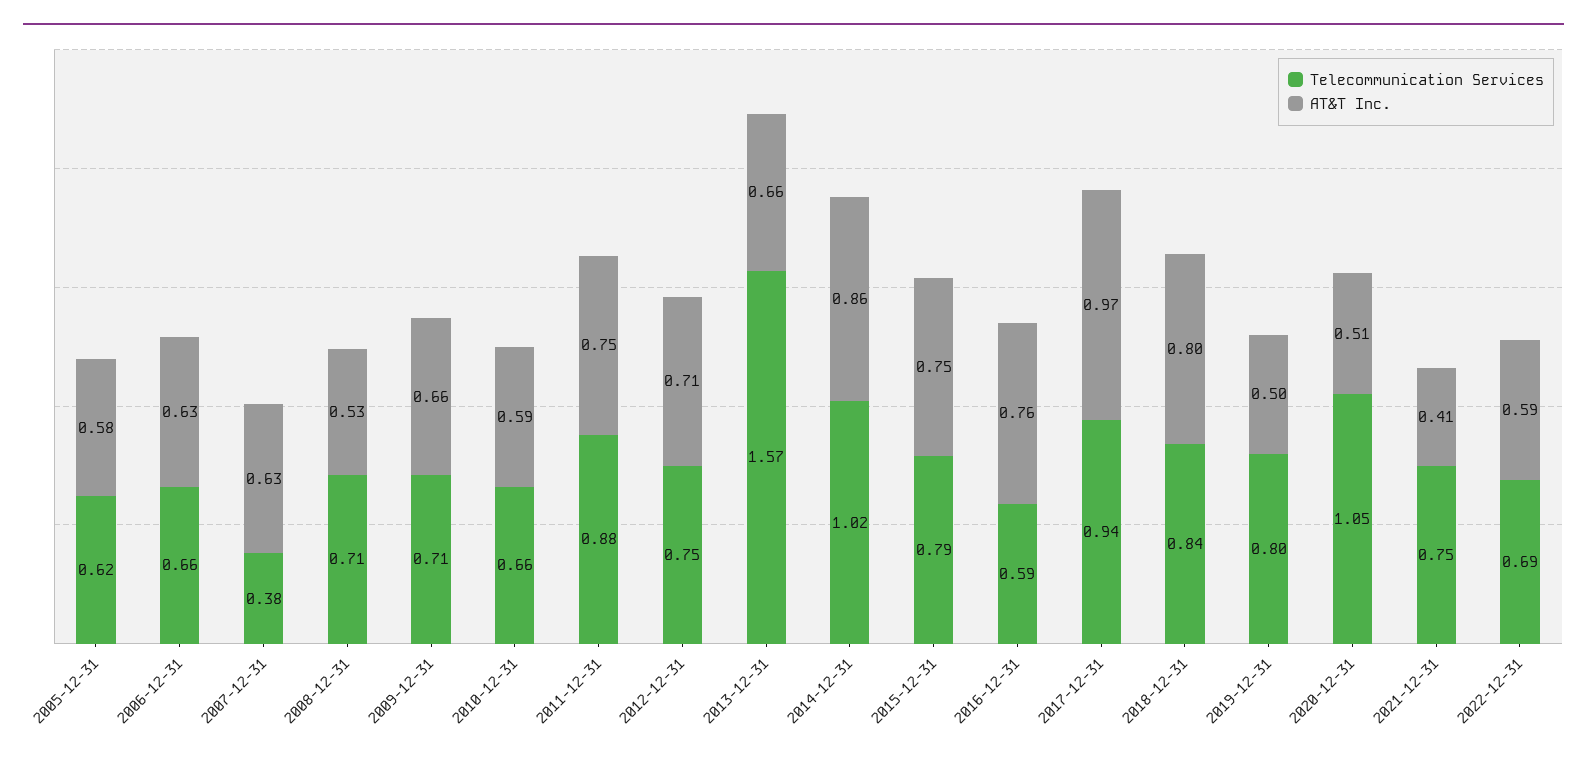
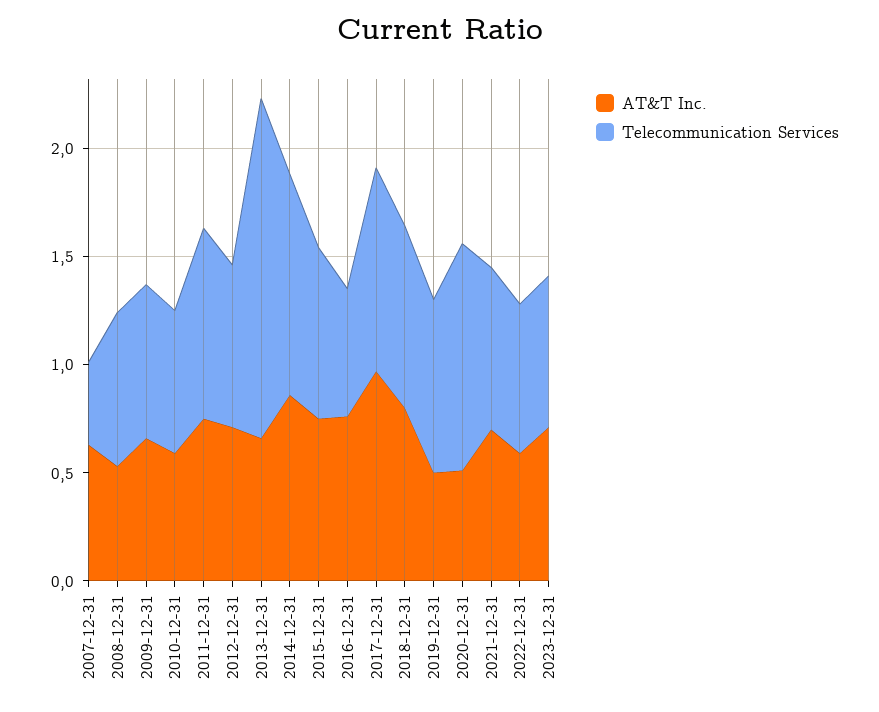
Telecommunication Services, 2005-12-31: 0.62 -> none
AT&T Inc., 2005-12-31: 0.58 -> none
Telecommunication Services, 2006-12-31: 0.66 -> none
AT&T Inc., 2006-12-31: 0.63 -> none
AT&T Inc., 2021-12-31: 0.41 -> 0.7
AT&T Inc., 2023-12-31: none -> 0.7
Telecommunication Services, 2023-12-31: none -> 0.7

